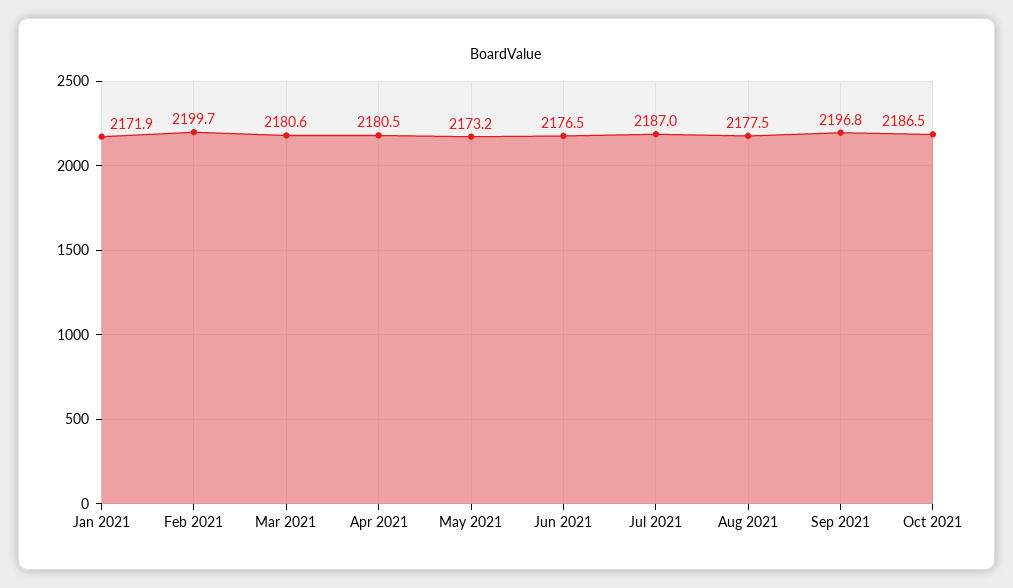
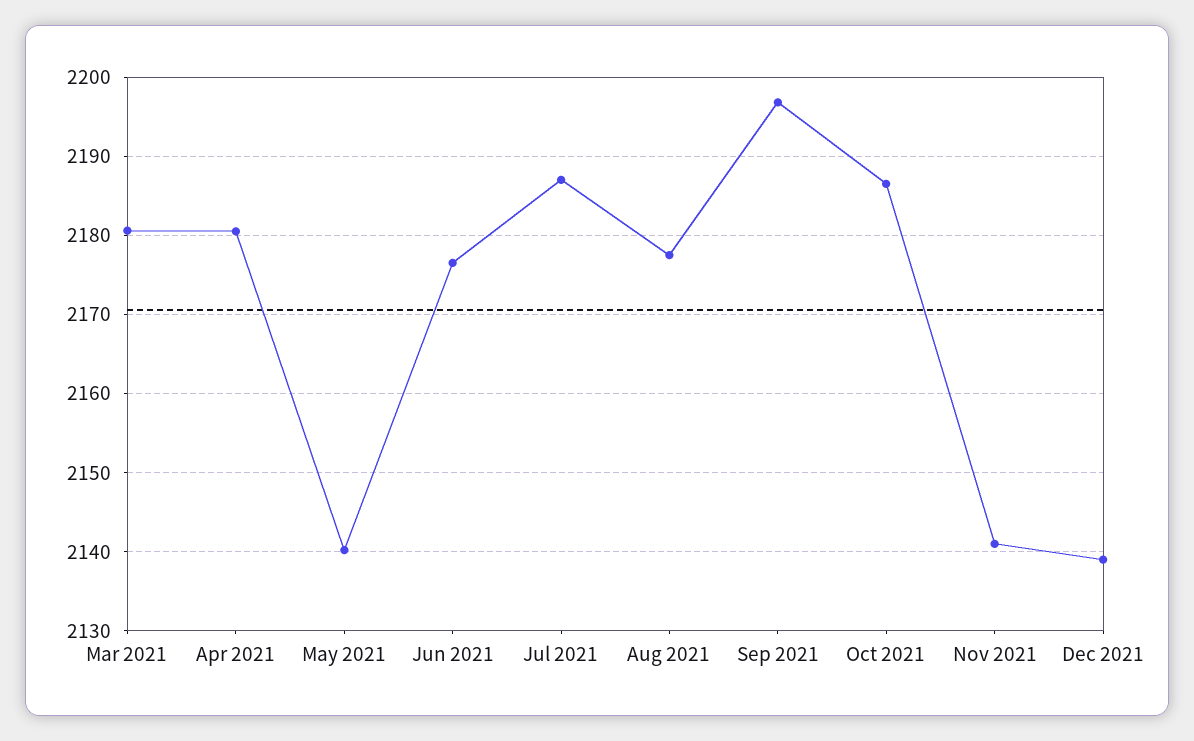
Jan 2021: 2171.9 -> none
Feb 2021: 2199.7 -> none
May 2021: 2173.2 -> 2140
Nov 2021: none -> 2141
Dec 2021: none -> 2139

